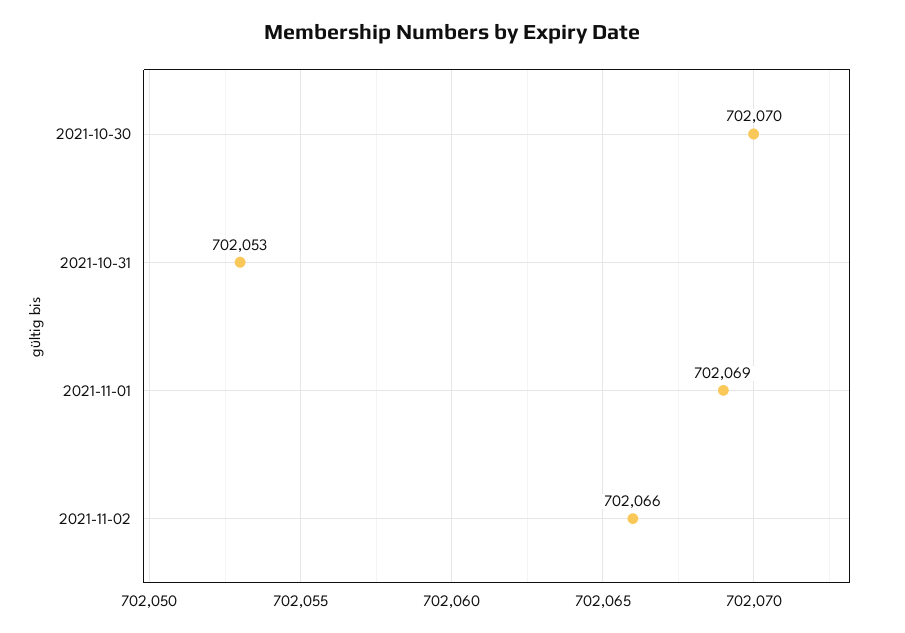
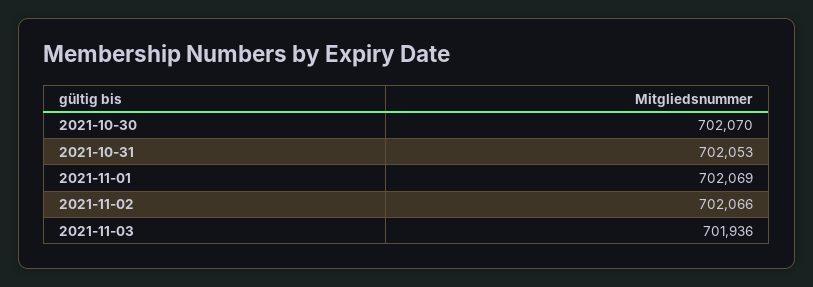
2021-11-03: none -> 701936

